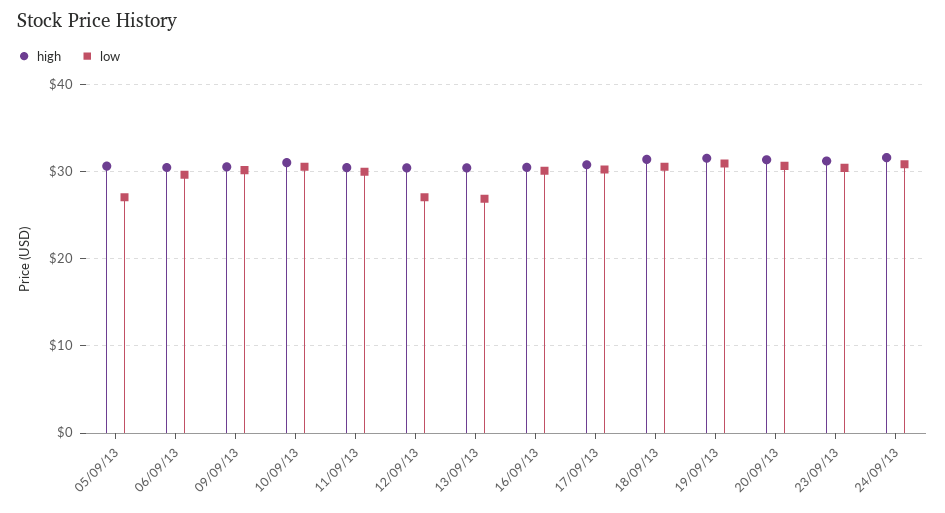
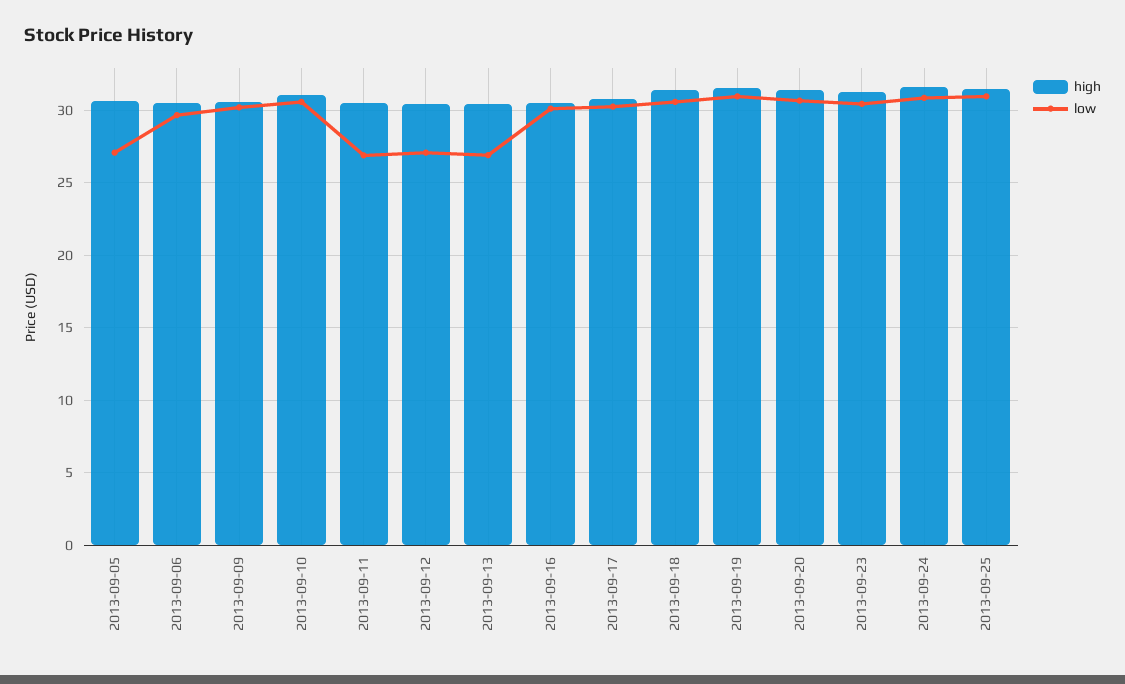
low, 11/09/13: 30 -> 27
high, 2013-09-25: none -> 31.5
low, 2013-09-25: none -> 31

